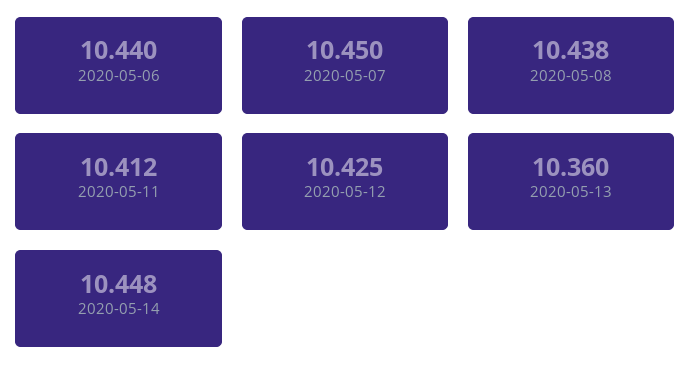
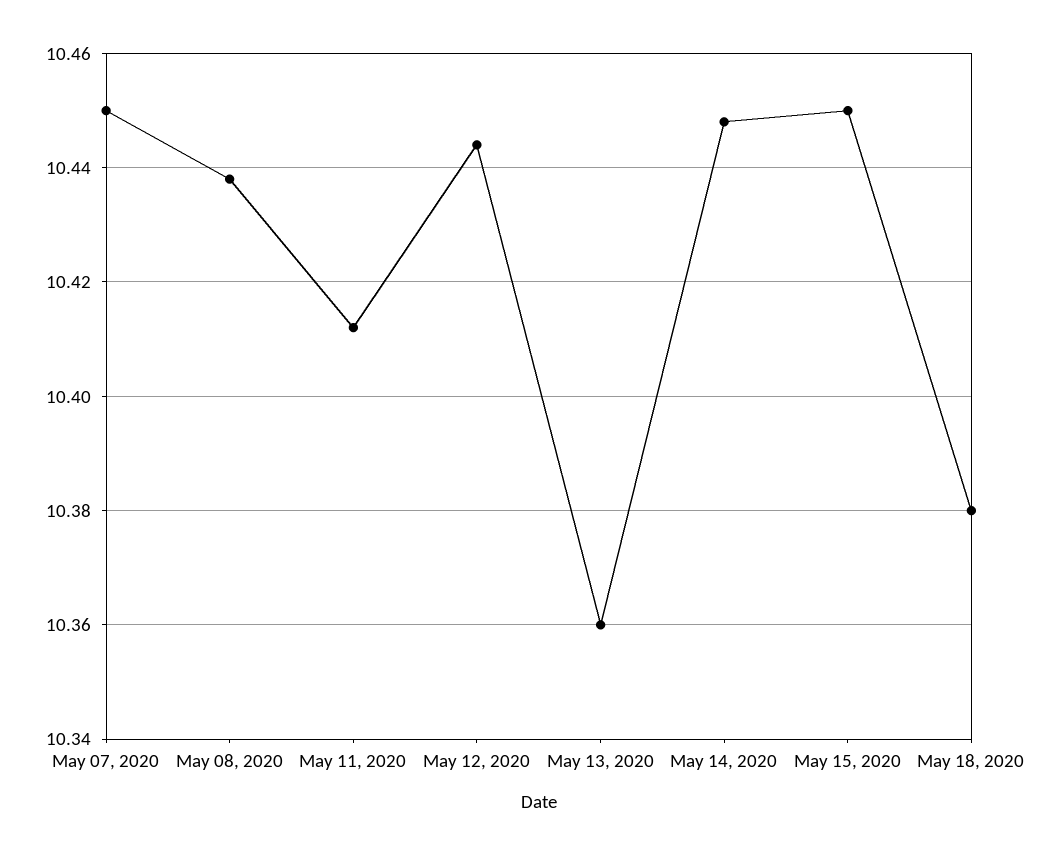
2020-05-06: 10.44 -> none
2020-05-12: 10.425 -> 10.445
May 15, 2020: none -> 10.45
May 18, 2020: none -> 10.38

